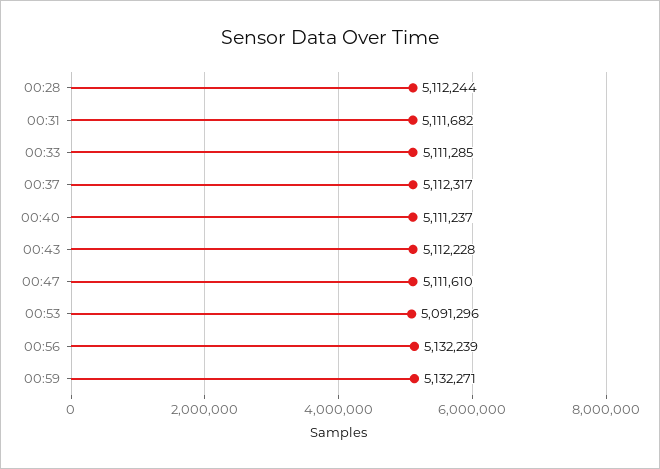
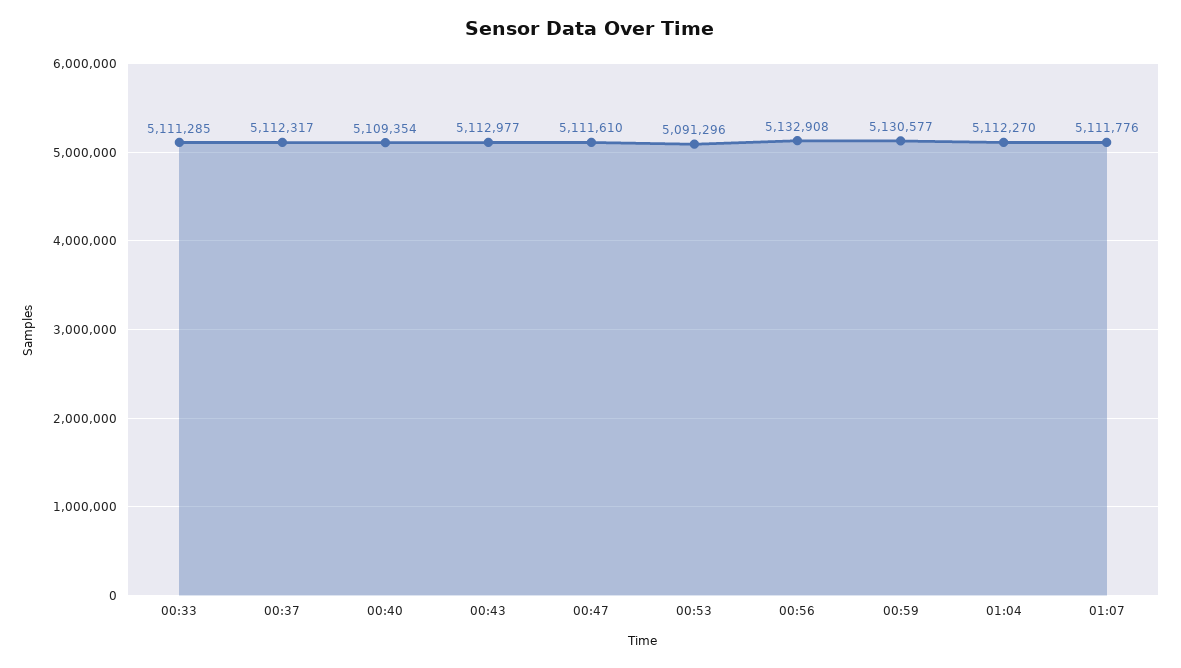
00:28: 5112244 -> none
00:31: 5111682 -> none
00:40: 5111237 -> 5109354
00:43: 5112228 -> 5112977
00:56: 5132239 -> 5132908
00:59: 5132271 -> 5130577
01:04: none -> 5112270
01:07: none -> 5111776

